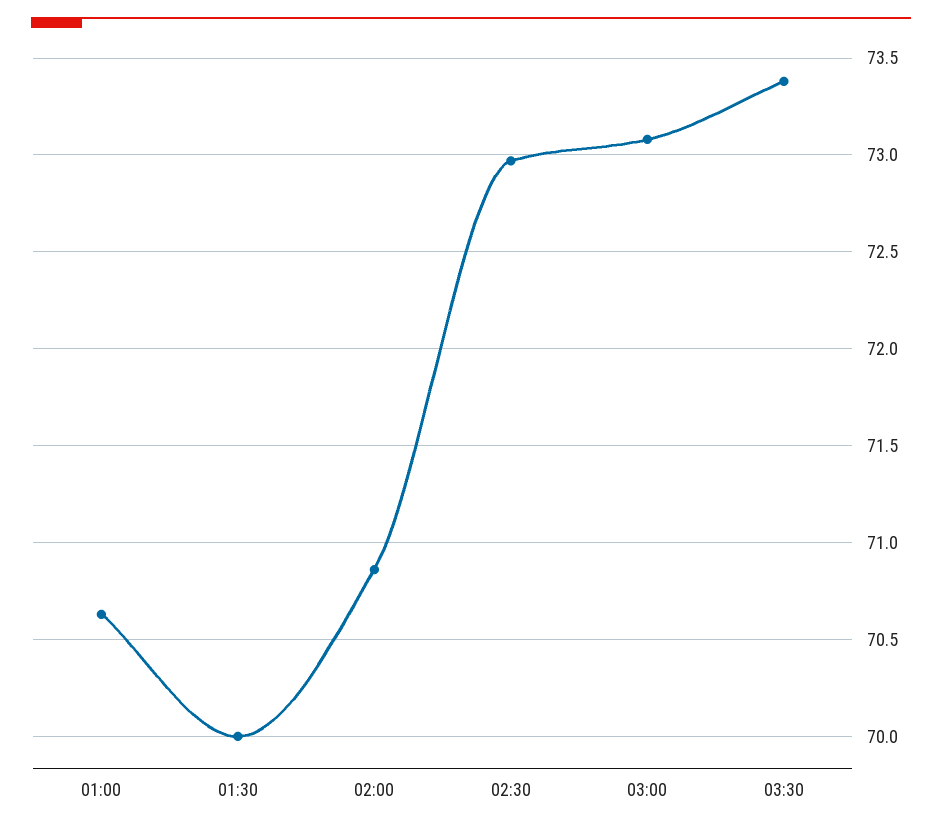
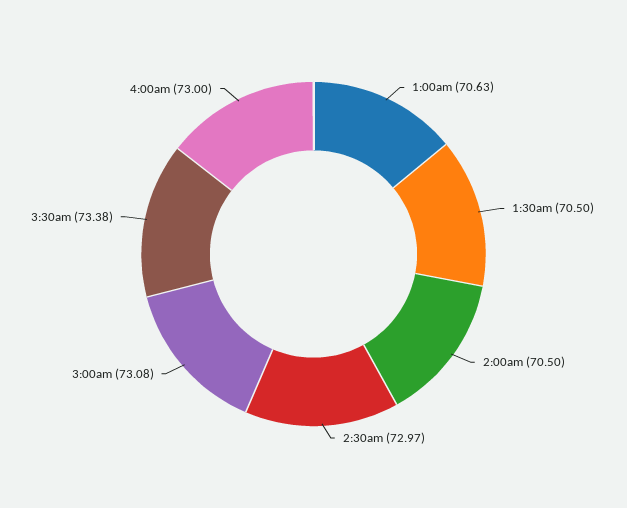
01:30: 70 -> 70.5
02:00: 70.85 -> 70.5
4:00am: none -> 73

